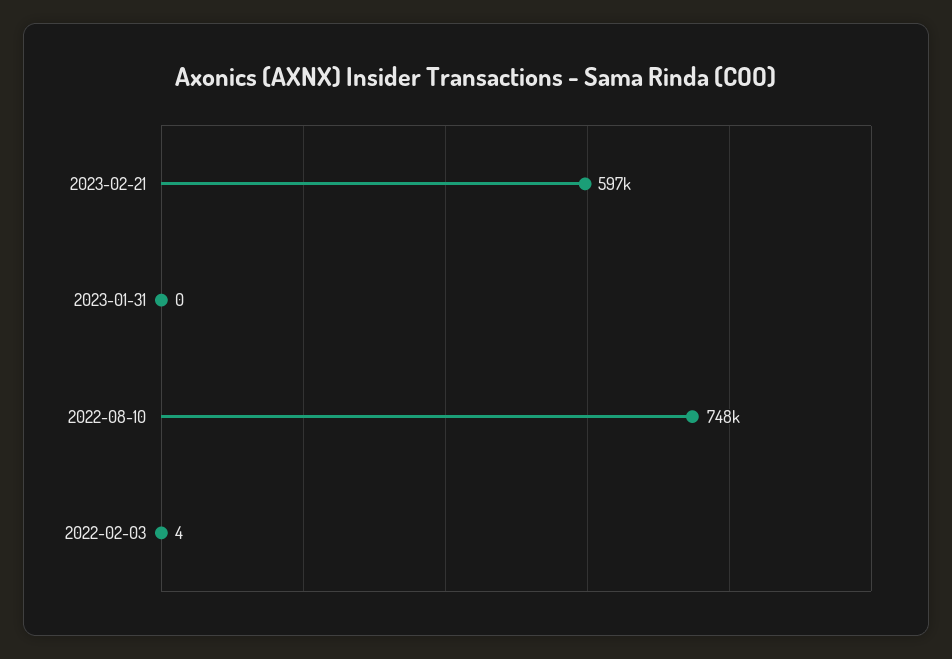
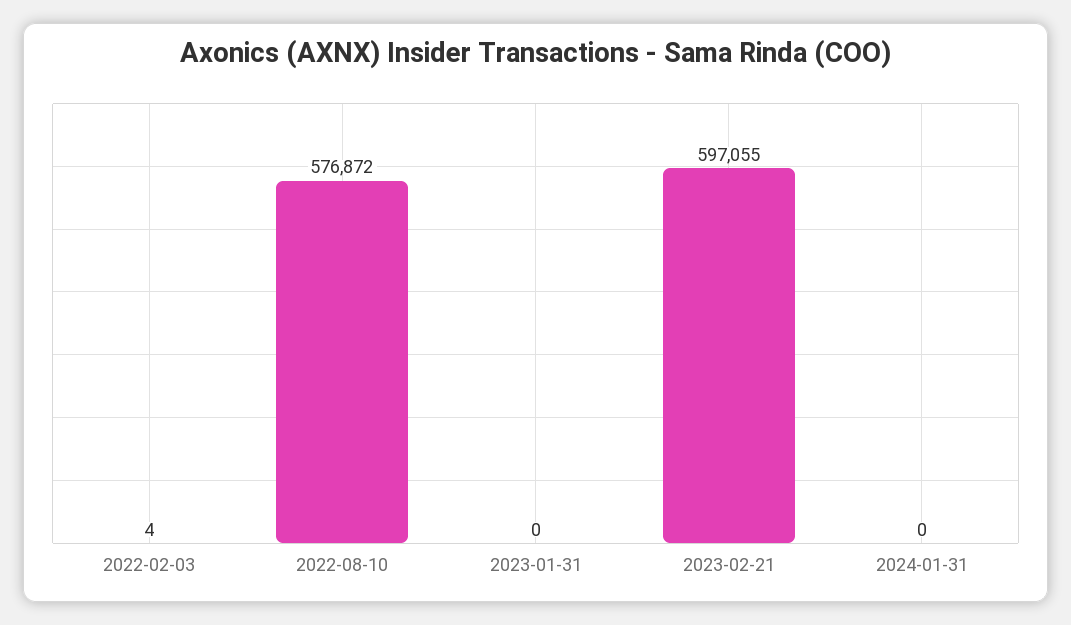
2022-08-10: 748000 -> 576872
2024-01-31: none -> 0

